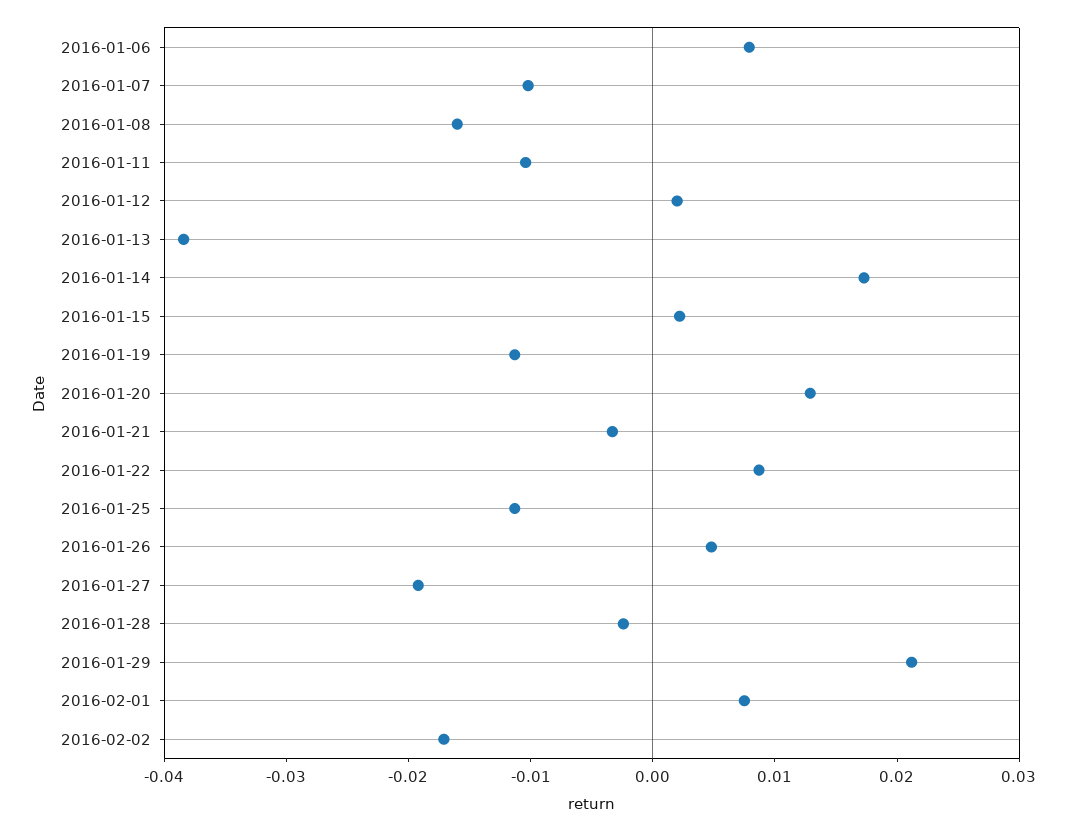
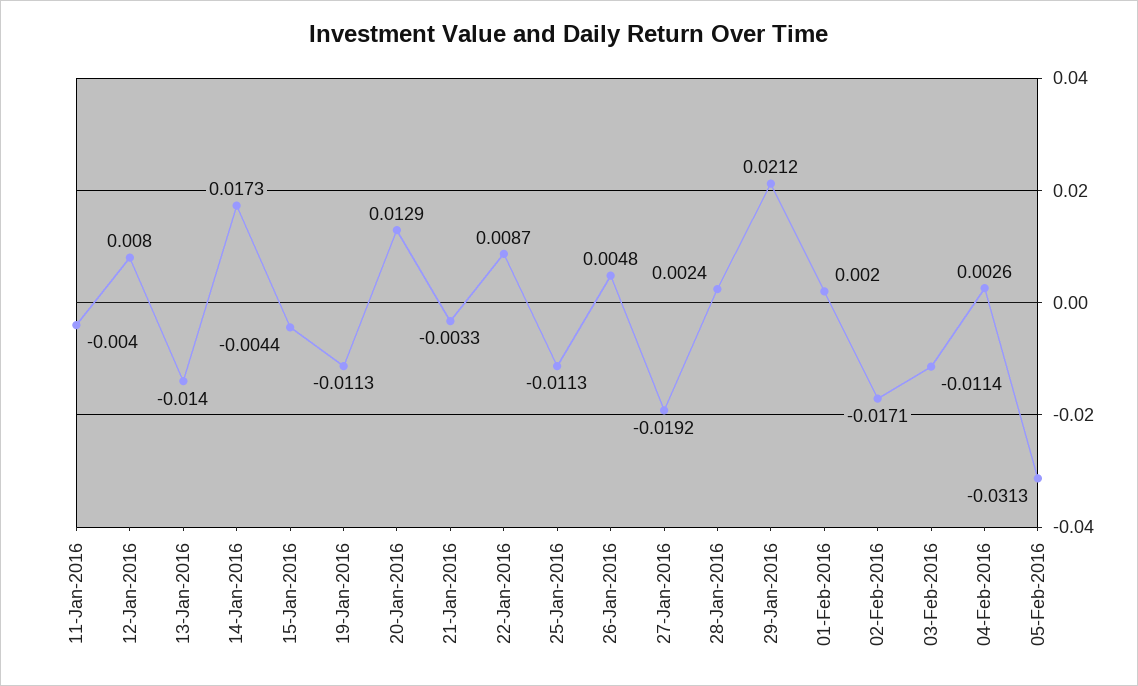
2016-01-06: 0.008 -> none
2016-01-07: -0.01 -> none
2016-01-08: -0.016 -> none
2016-01-11: -0.01 -> -0.004
2016-01-12: 0.002 -> 0.008
2016-01-13: -0.038 -> -0.014
2016-01-15: 0.002 -> -0.0044
2016-01-28: -0.002 -> 0.0024
2016-02-01: 0.008 -> 0.002
03-Feb-2016: none -> -0.0114
04-Feb-2016: none -> 0.0026
05-Feb-2016: none -> -0.0313

